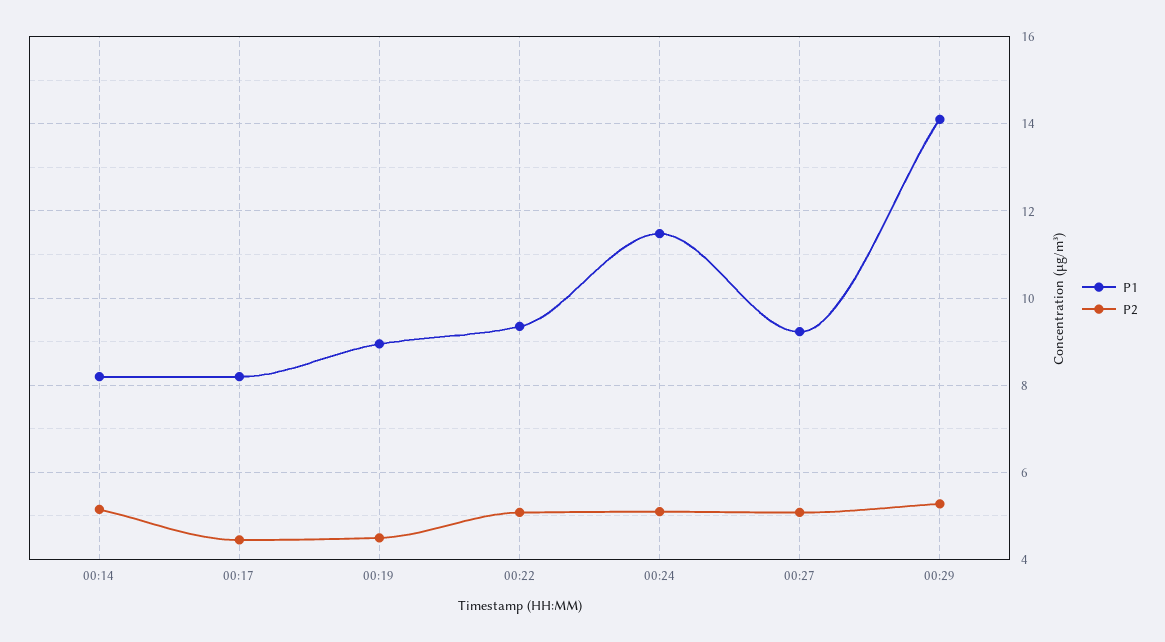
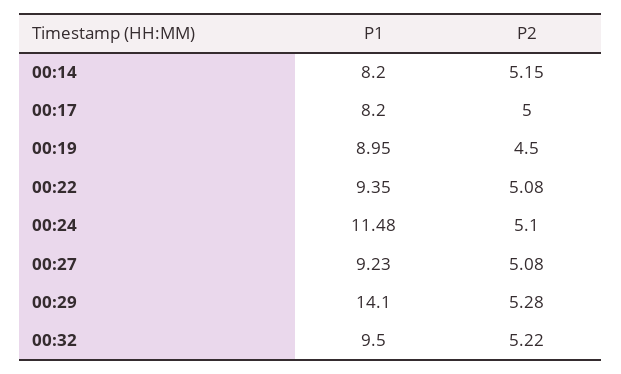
P2, 00:17: 4.4 -> 5
P1, 00:32: none -> 9.5
P2, 00:32: none -> 5.22

